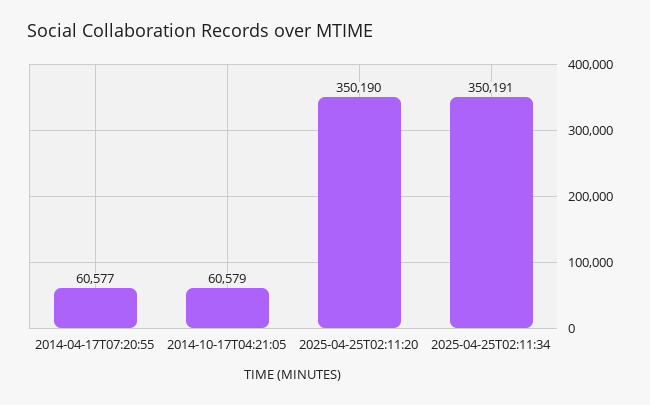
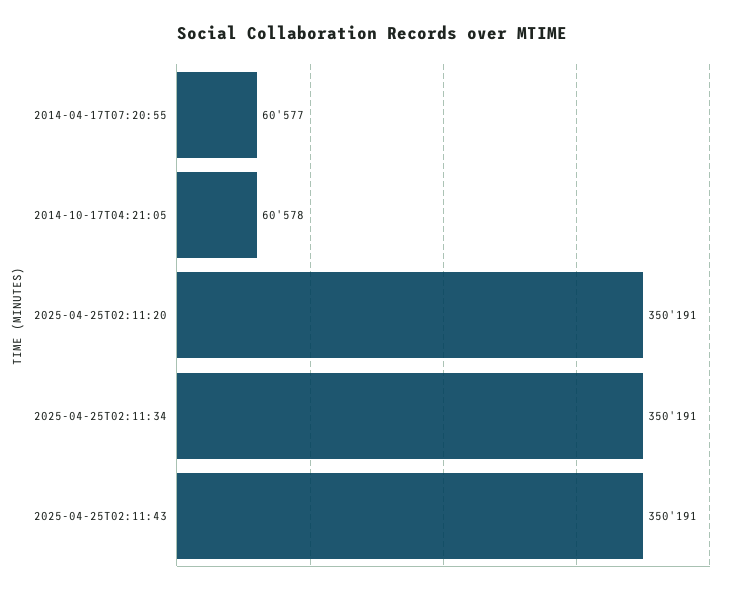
2014-10-17T04:21:05: 60579 -> 60578
2025-04-25T02:11:20: 350190 -> 350191
2025-04-25T02:11:43: none -> 350191

